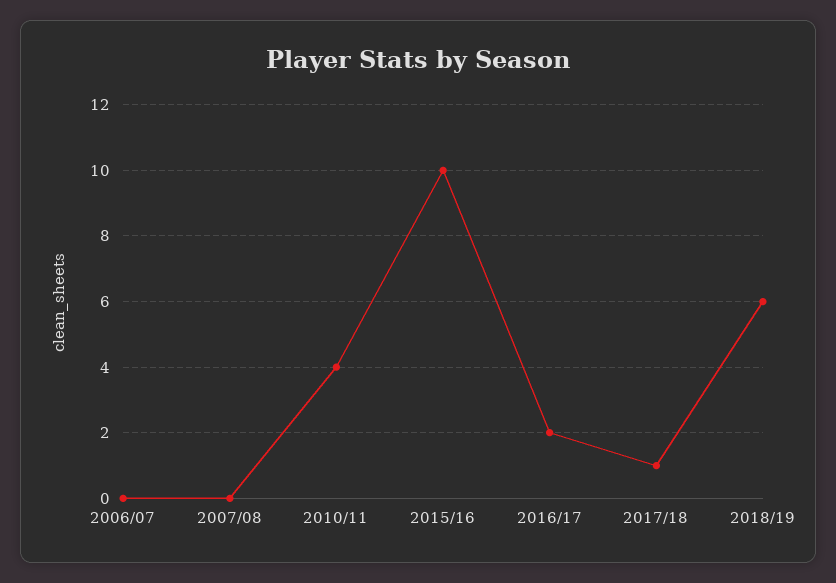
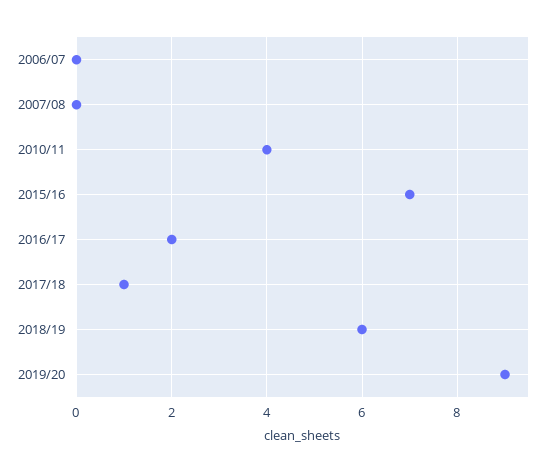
2015/16: 10 -> 7
2019/20: none -> 9

